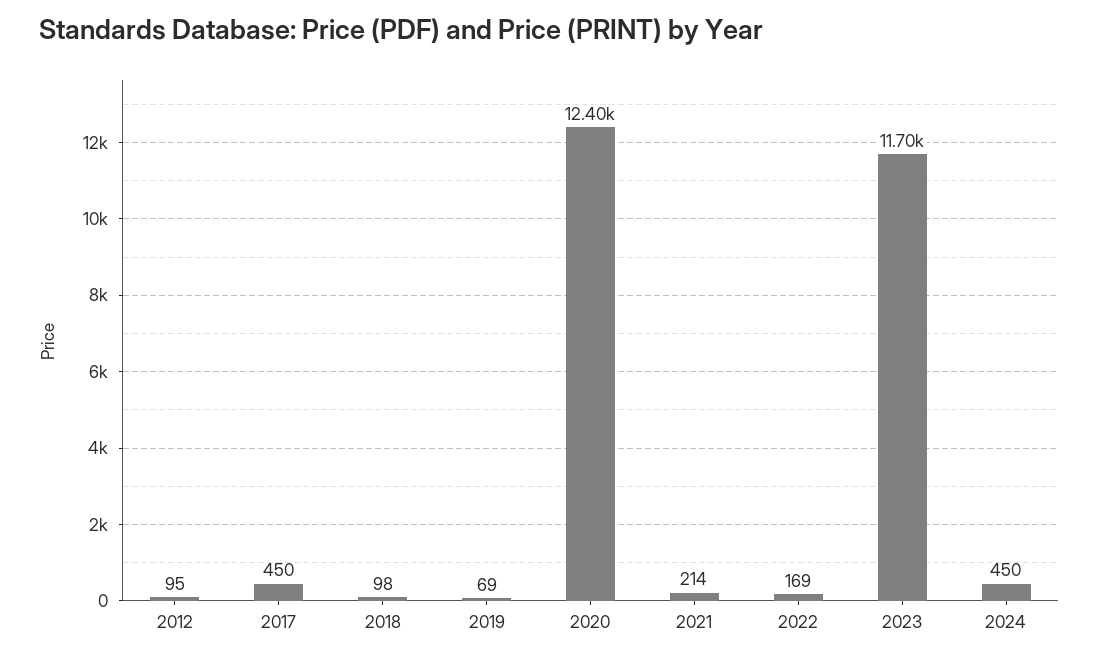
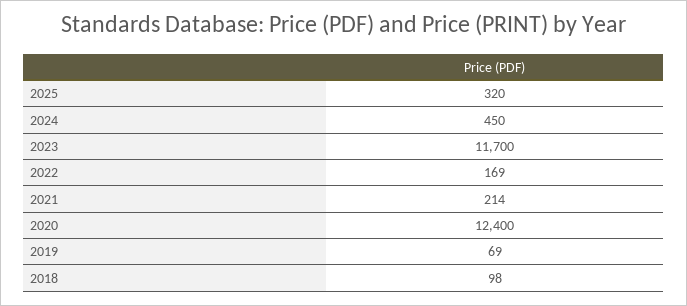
2012: 95 -> none
2017: 450 -> none
2025: none -> 320

